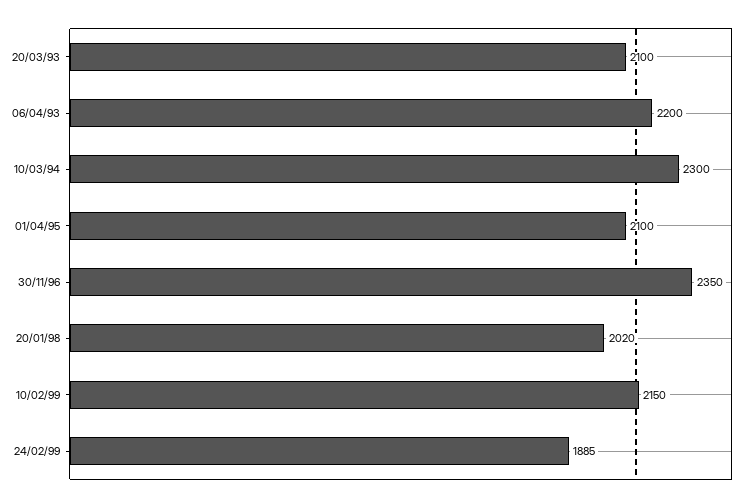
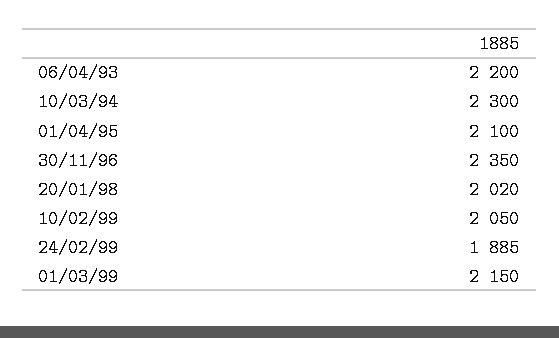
20/03/93: 2100 -> none
10/02/99: 2150 -> 2050
01/03/99: none -> 2150

